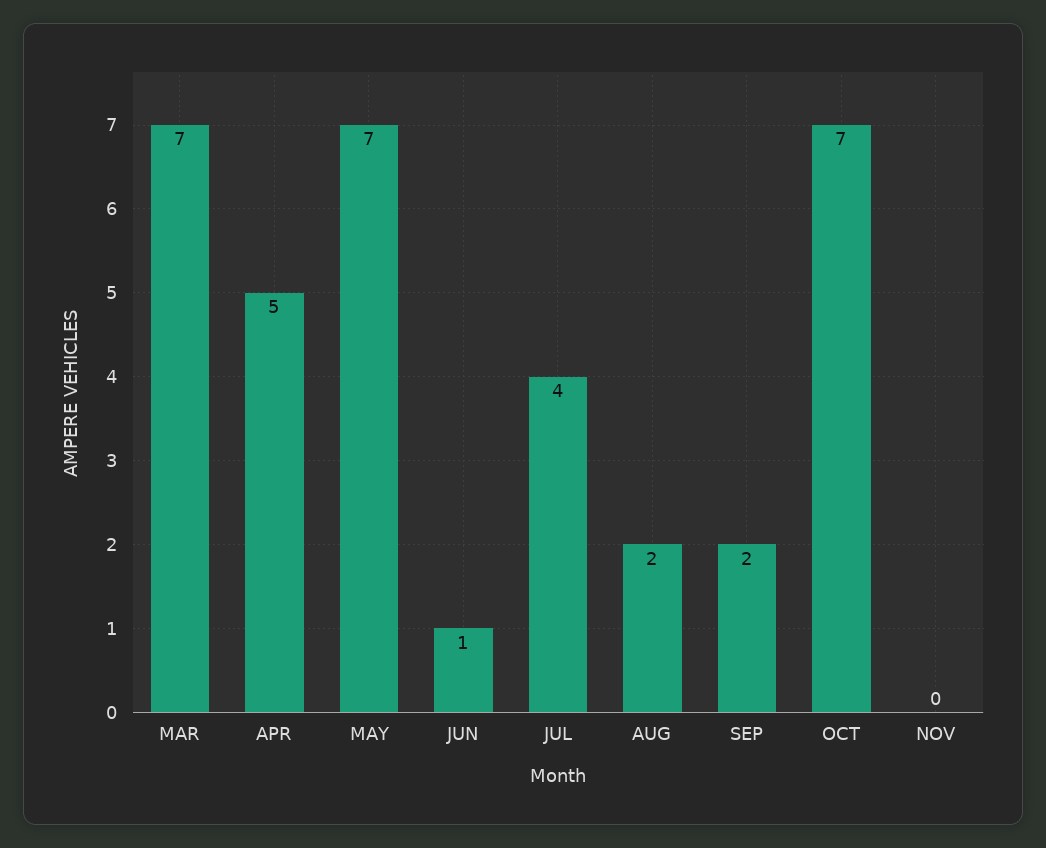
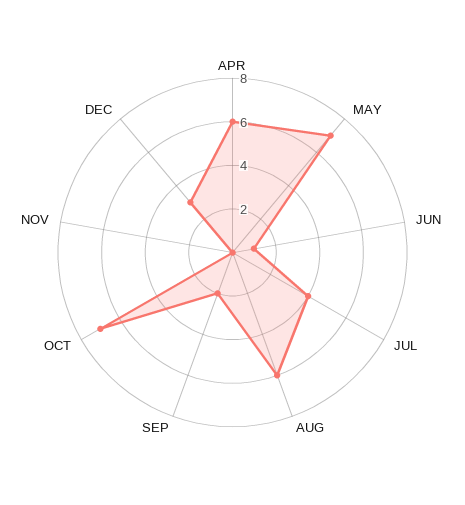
MAR: 7 -> none
APR: 5 -> 6
AUG: 2 -> 6
DEC: none -> 3

